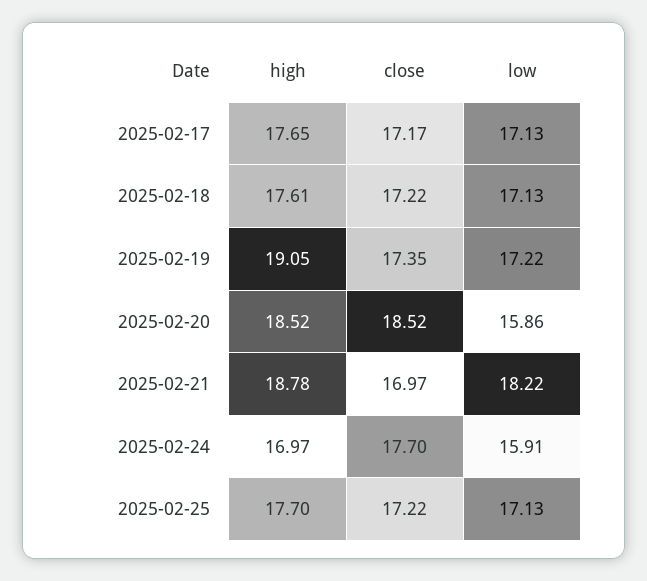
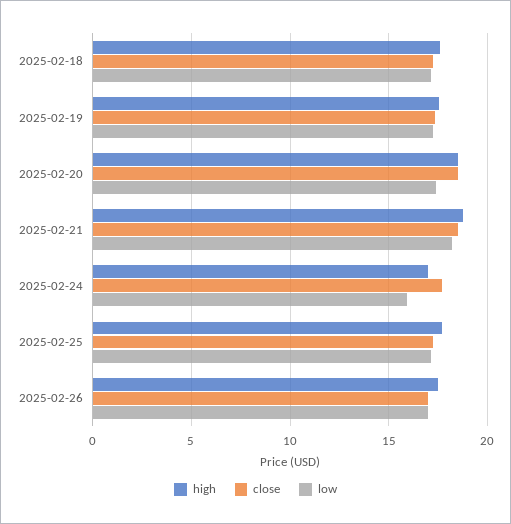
high, 2025-02-17: 17.65 -> none
close, 2025-02-17: 17.17 -> none
low, 2025-02-17: 17.13 -> none
high, 2025-02-19: 19.05 -> 17.5
low, 2025-02-20: 15.86 -> 17.5
close, 2025-02-21: 16.97 -> 18.5
high, 2025-02-26: none -> 17.5
close, 2025-02-26: none -> 17
low, 2025-02-26: none -> 17

